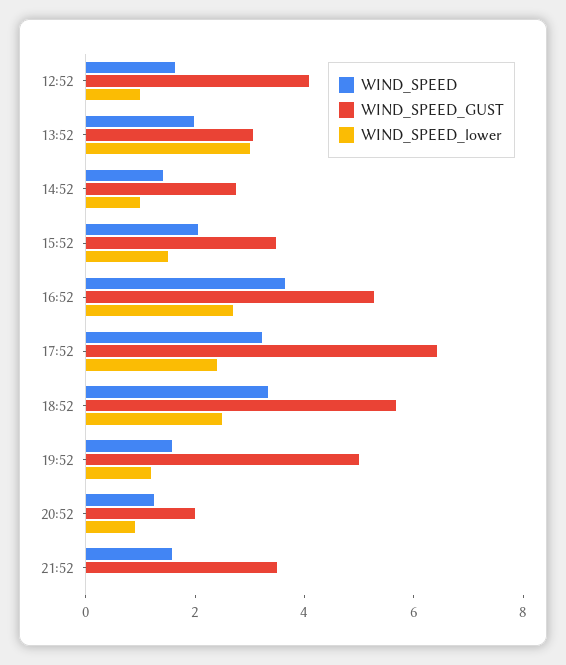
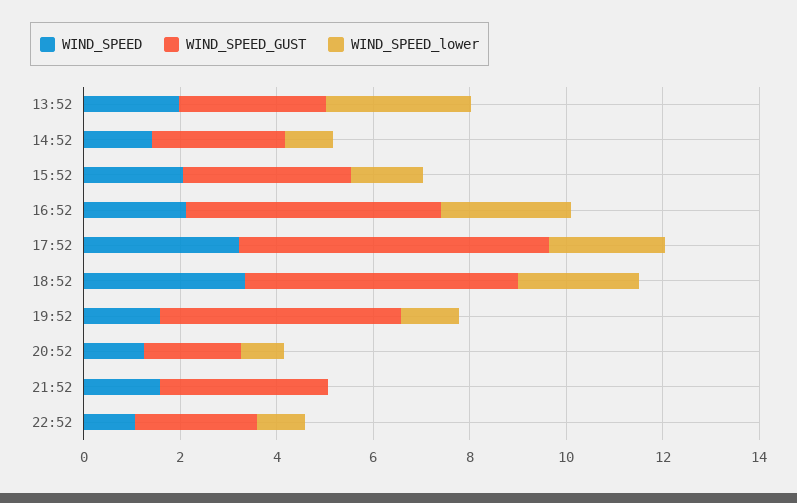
WIND_SPEED, 12:52: 1.5 -> none
WIND_SPEED_GUST, 12:52: 4 -> none
WIND_SPEED_lower, 12:52: 1 -> none
WIND_SPEED, 16:52: 3.5 -> 2
WIND_SPEED, 22:52: none -> 1
WIND_SPEED_GUST, 22:52: none -> 2.5
WIND_SPEED_lower, 22:52: none -> 1

